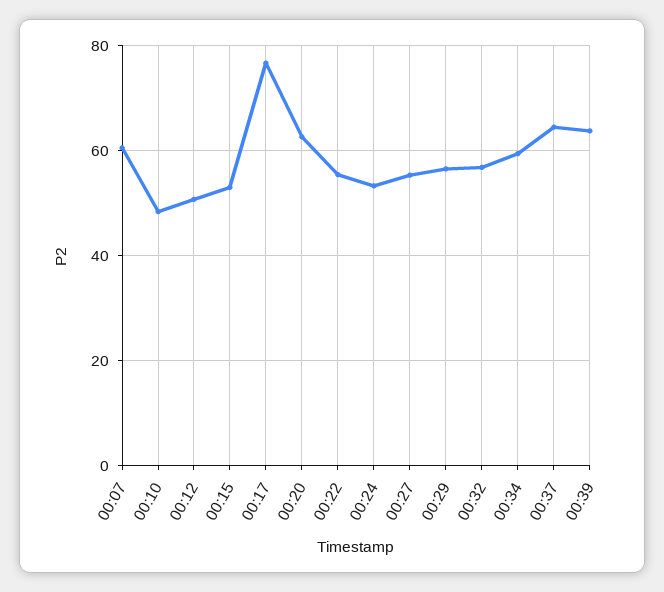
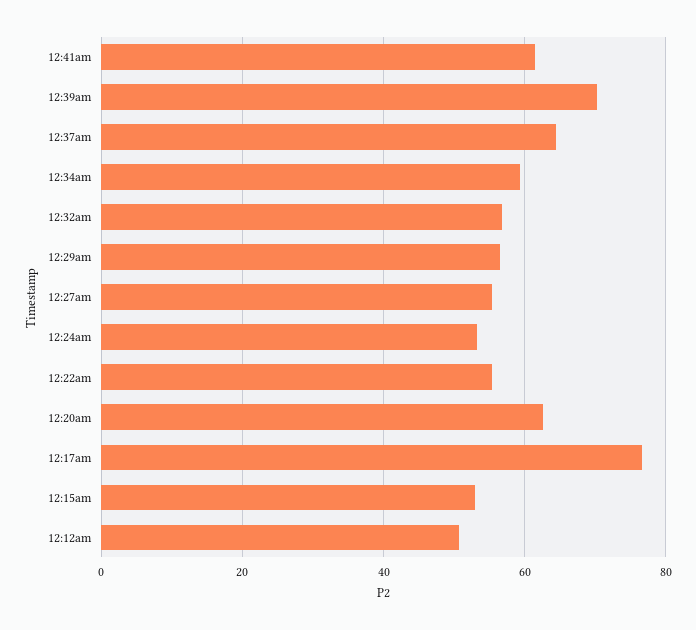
00:07: 60 -> none
00:10: 48 -> none
00:39: 64 -> 70
12:41am: none -> 62

